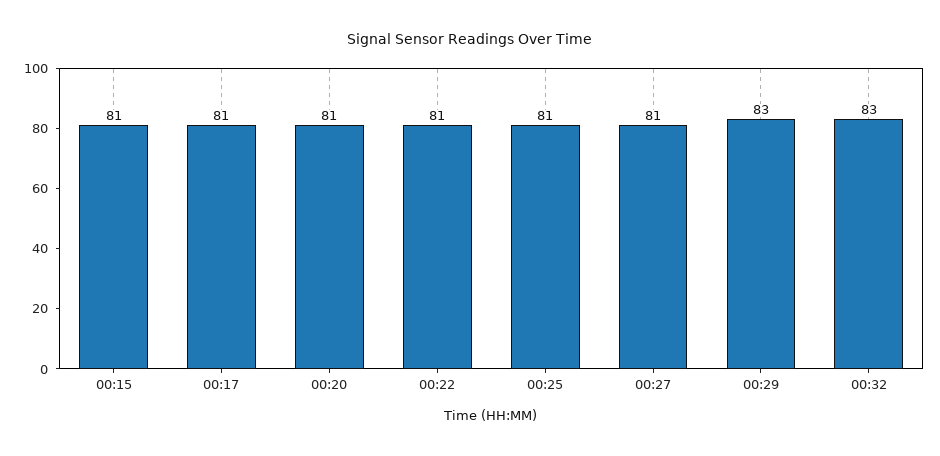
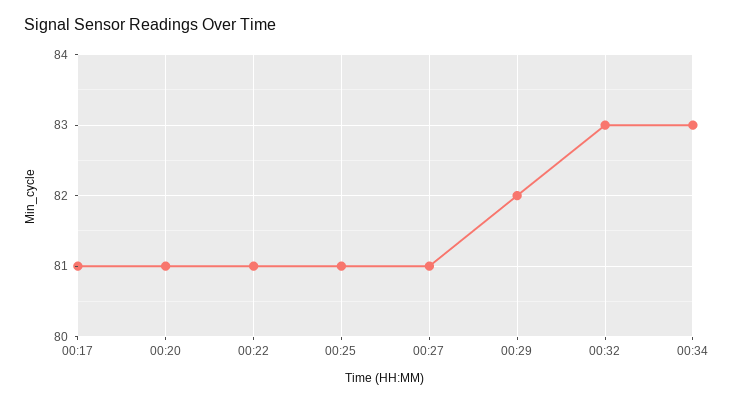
00:15: 81 -> none
00:29: 83 -> 82
00:34: none -> 83

